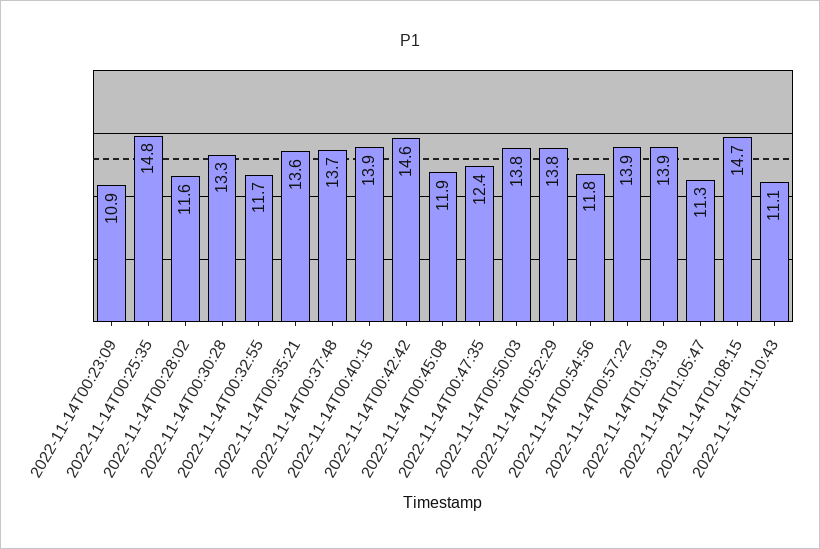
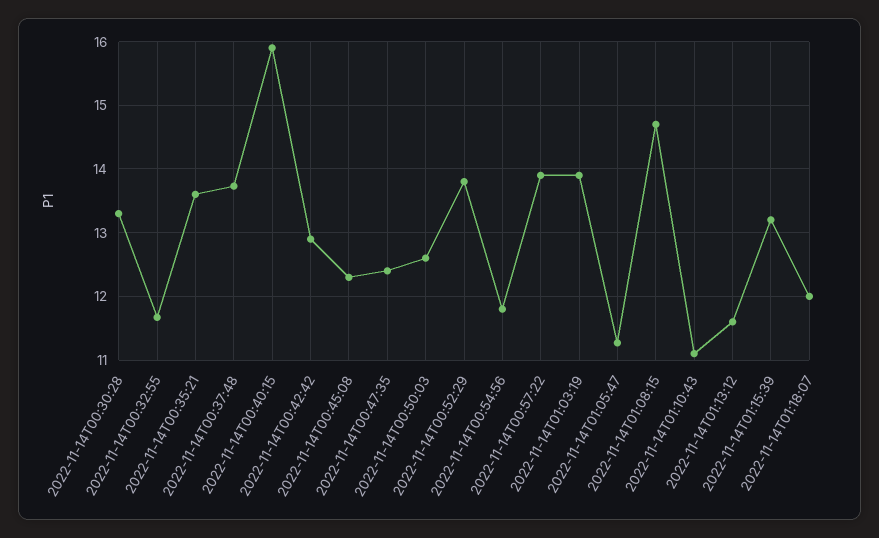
2022-11-14T00:23:09: 10.9 -> none
2022-11-14T00:25:35: 14.8 -> none
2022-11-14T00:28:02: 11.6 -> none
2022-11-14T00:40:15: 13.9 -> 15.9
2022-11-14T00:42:42: 14.6 -> 12.9
2022-11-14T00:45:08: 11.9 -> 12.3
2022-11-14T00:50:03: 13.8 -> 12.6
2022-11-14T01:13:12: none -> 11.6
2022-11-14T01:15:39: none -> 13.2
2022-11-14T01:18:07: none -> 12

